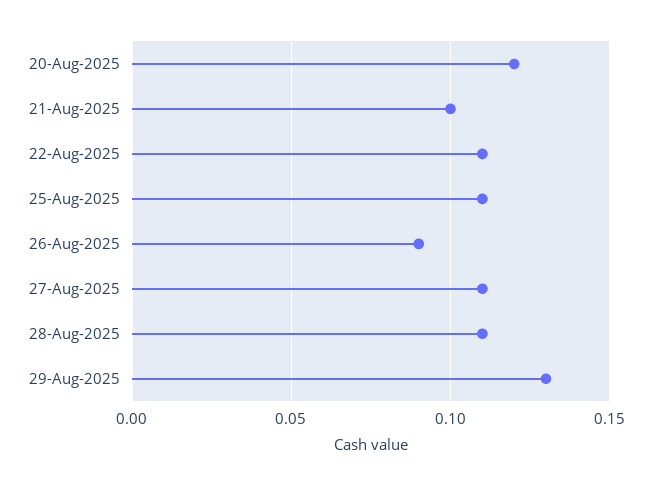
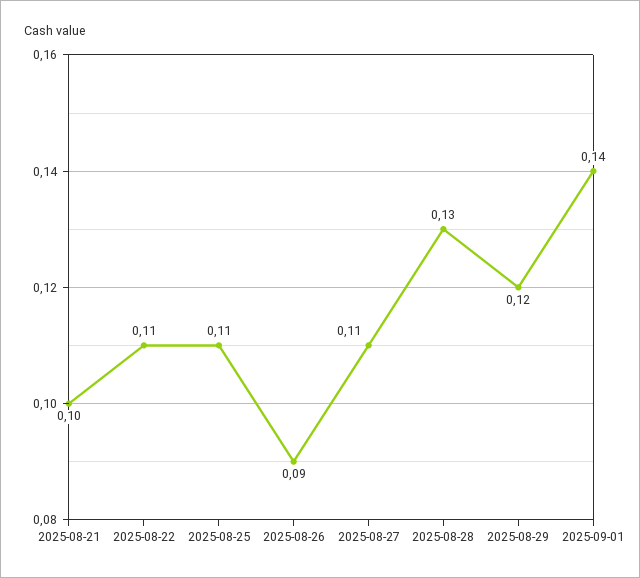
20-Aug-2025: 0.12 -> none
28-Aug-2025: 0.11 -> 0.13
29-Aug-2025: 0.13 -> 0.12
2025-09-01: none -> 0.14

